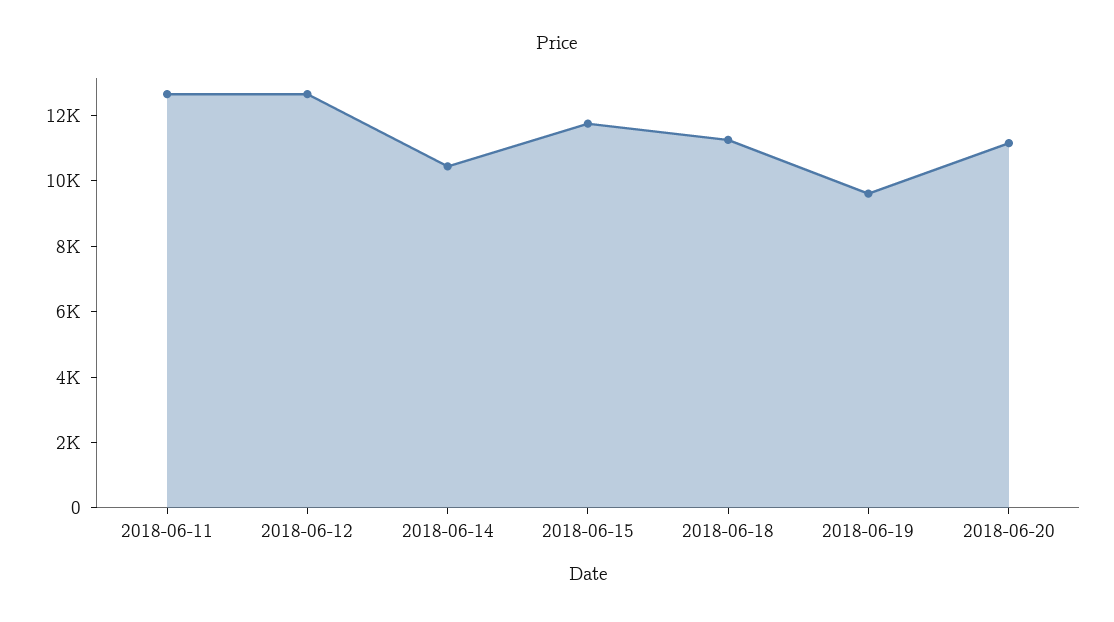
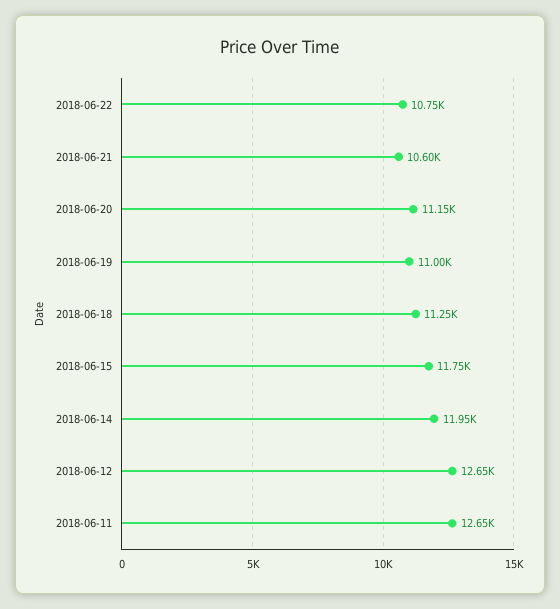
2018-06-14: 10500 -> 11950
2018-06-19: 9500 -> 11000
2018-06-22: none -> 10750
2018-06-21: none -> 10600

